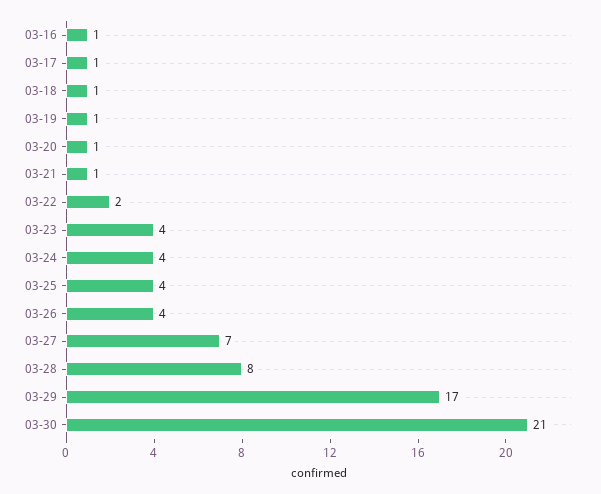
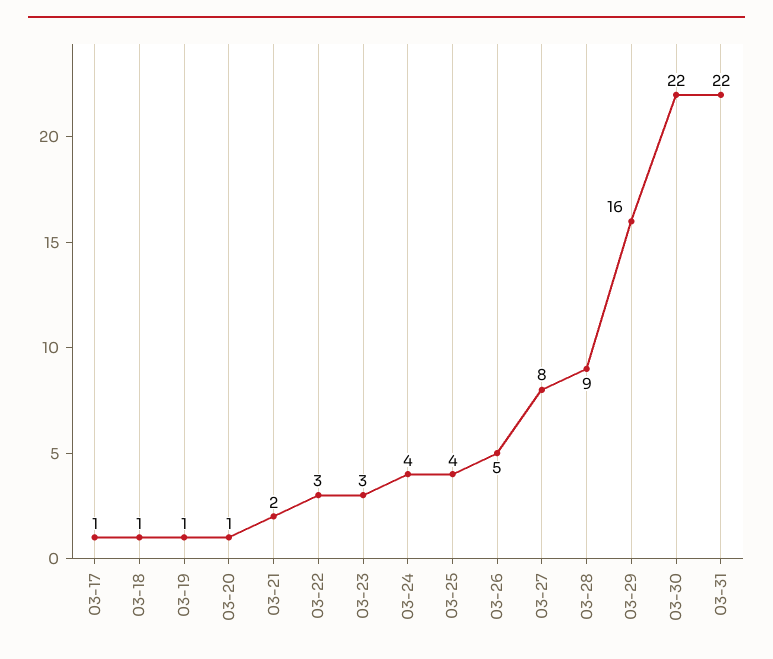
03-16: 1 -> none
03-21: 1 -> 2
03-22: 2 -> 3
03-23: 4 -> 3
03-26: 4 -> 5
03-27: 7 -> 8
03-28: 8 -> 9
03-29: 17 -> 16
03-30: 21 -> 22
03-31: none -> 22

